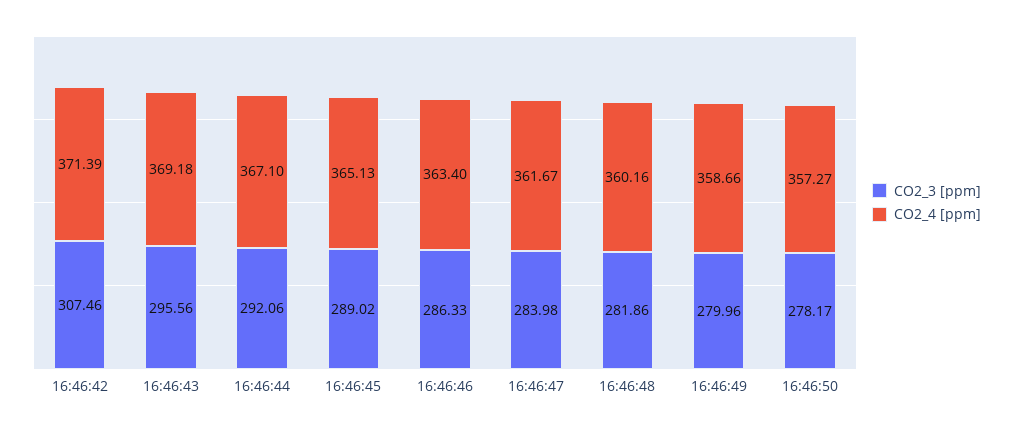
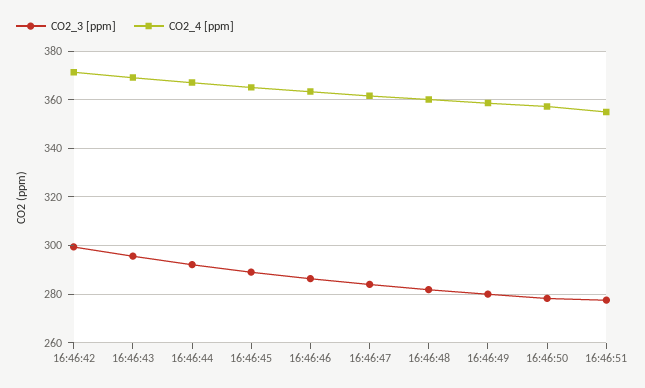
CO2_3 [ppm], 16:46:42: 307.46 -> 300
CO2_3 [ppm], 16:46:51: none -> 277.5
CO2_4 [ppm], 16:46:51: none -> 355

